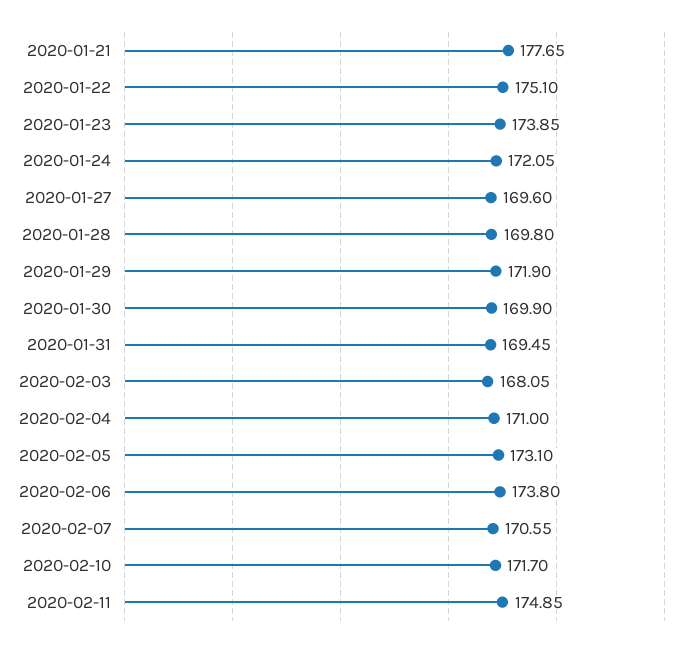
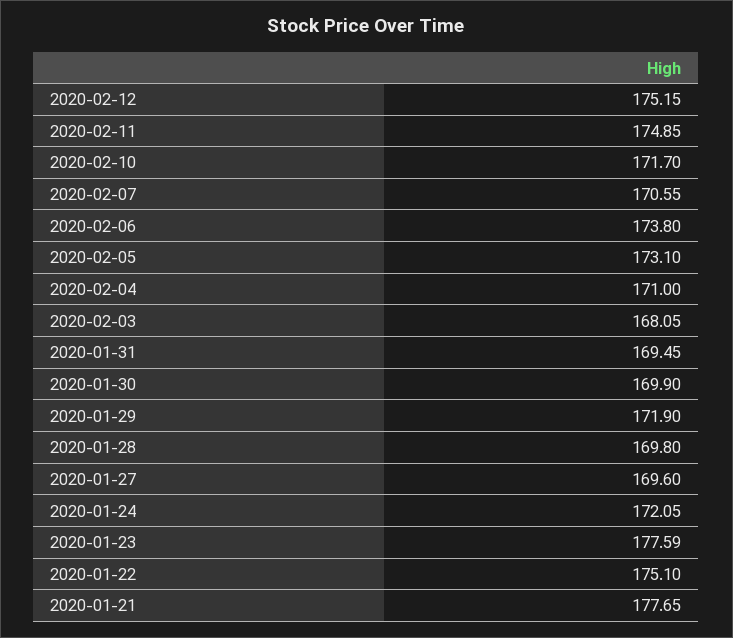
2020-01-23: 173.85 -> 177.59
2020-02-12: none -> 175.15

